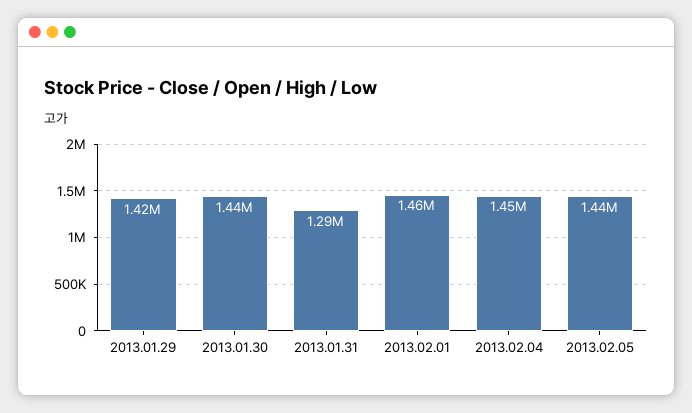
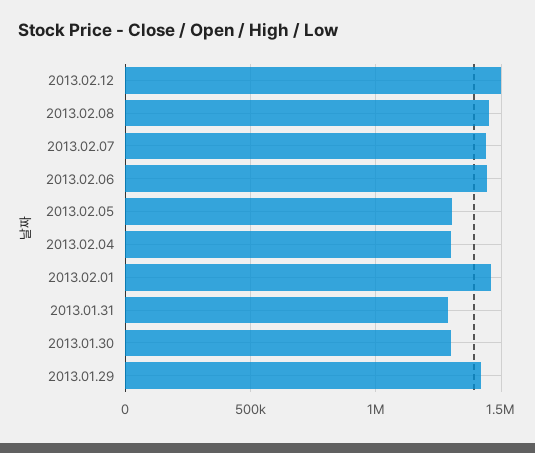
2013.01.30: 1440000 -> 1300000
2013.02.04: 1450000 -> 1300000
2013.02.05: 1440000 -> 1300000
2013.02.12: none -> 1500000
2013.02.08: none -> 1450000
2013.02.07: none -> 1450000
2013.02.06: none -> 1450000

